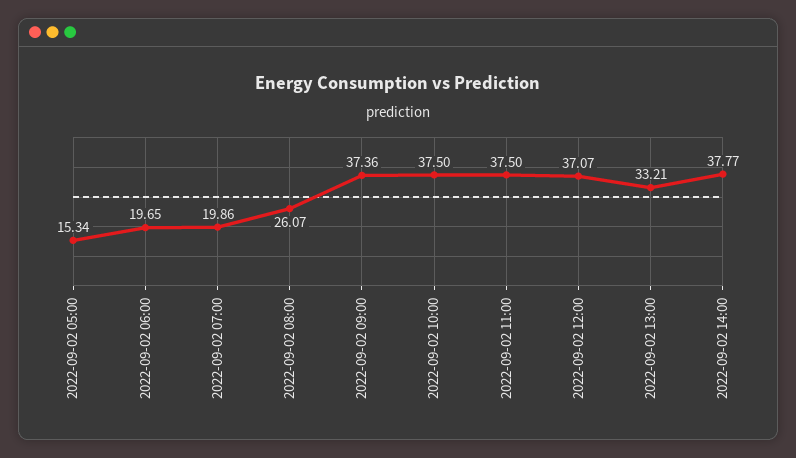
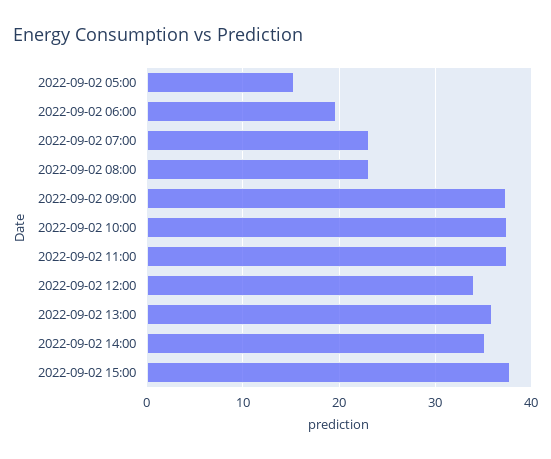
2022-09-02 07:00: 19.86 -> 23
2022-09-02 08:00: 26.07 -> 23
2022-09-02 12:00: 37.07 -> 34
2022-09-02 13:00: 33.21 -> 36
2022-09-02 14:00: 37.77 -> 35
2022-09-02 15:00: none -> 38

